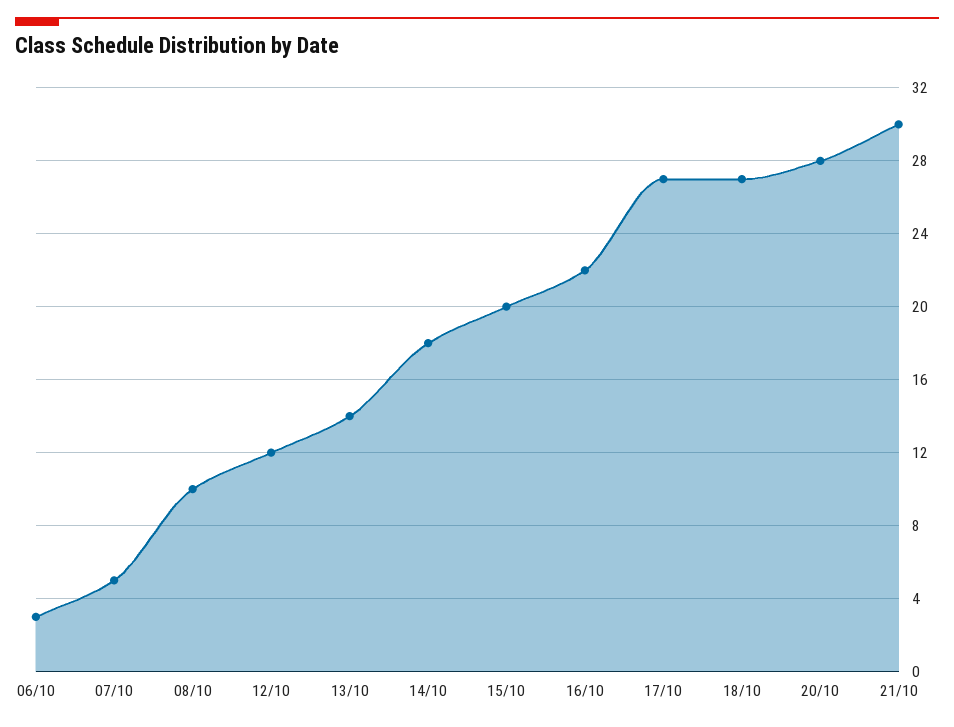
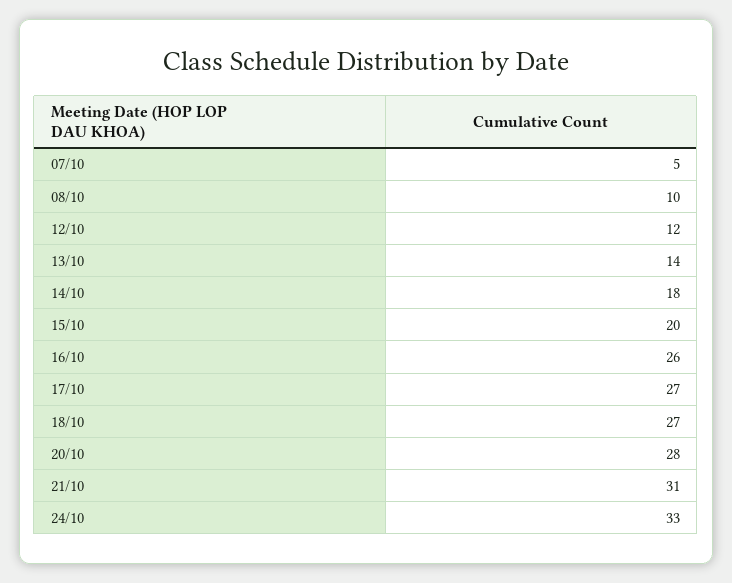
06/10: 3 -> none
16/10: 22 -> 26
21/10: 30 -> 31
24/10: none -> 33

